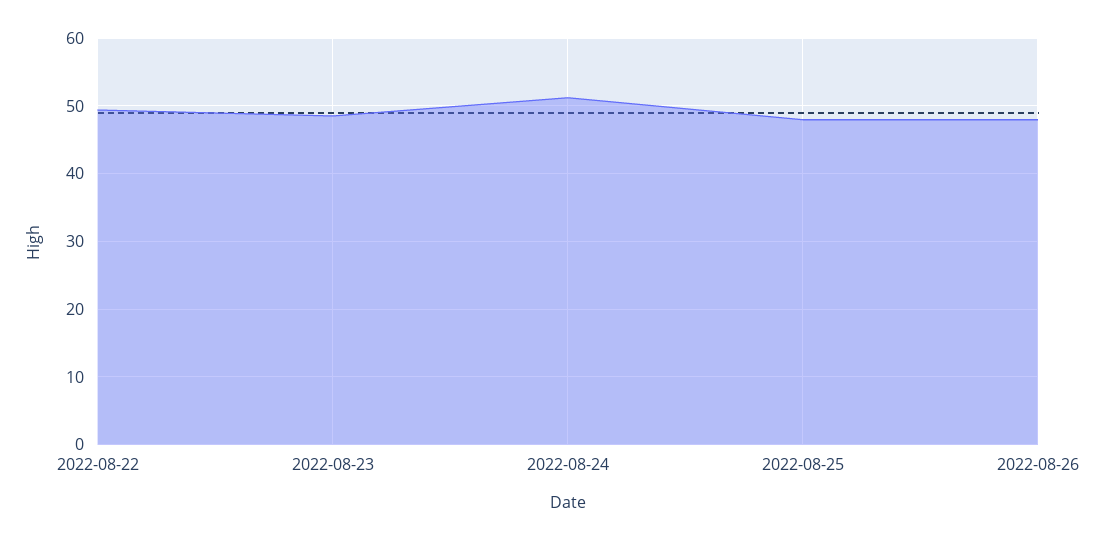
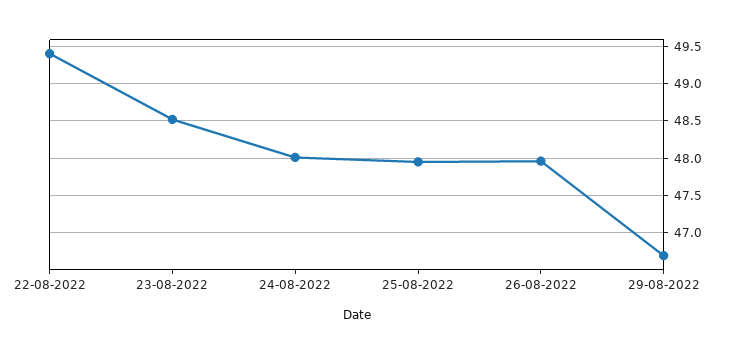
2022-08-24: 51 -> 48
29-08-2022: none -> 46.7

